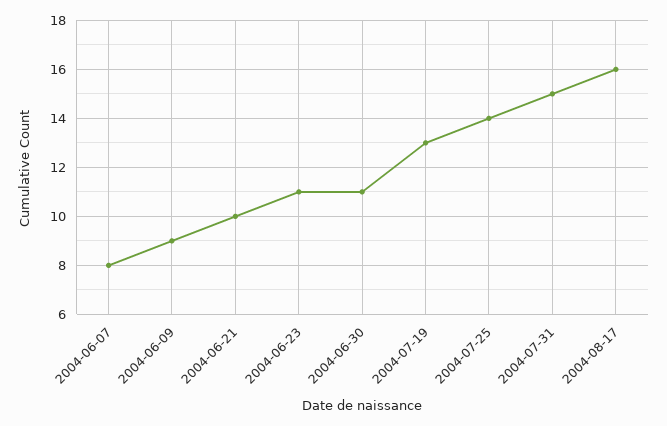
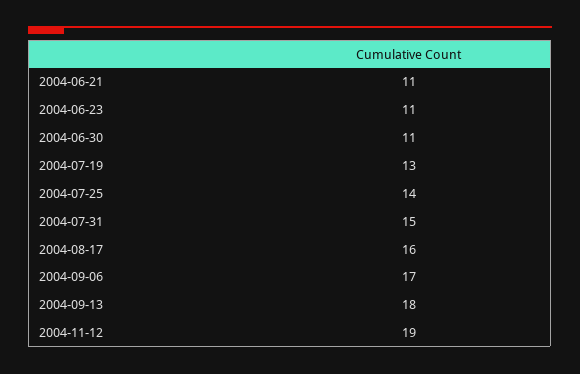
2004-06-07: 8 -> none
2004-06-09: 9 -> none
2004-06-21: 10 -> 11
2004-09-06: none -> 17
2004-09-13: none -> 18
2004-11-12: none -> 19

